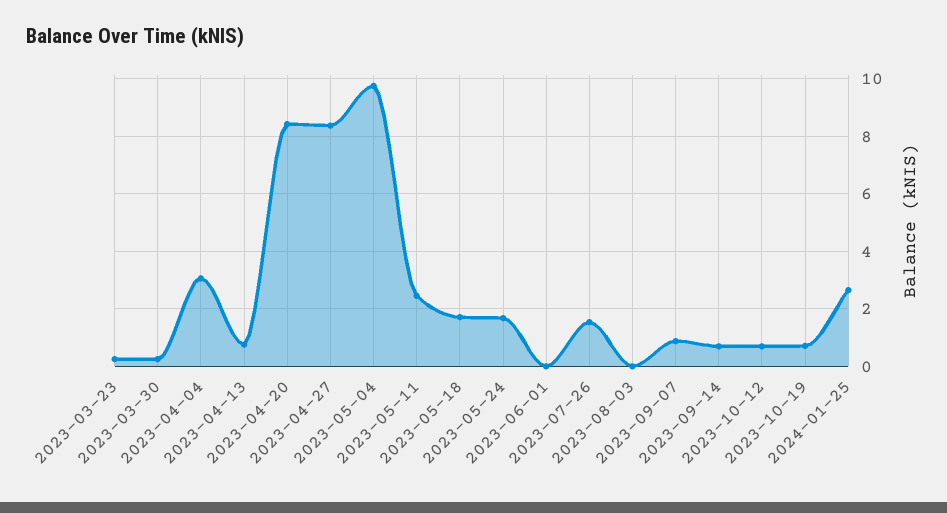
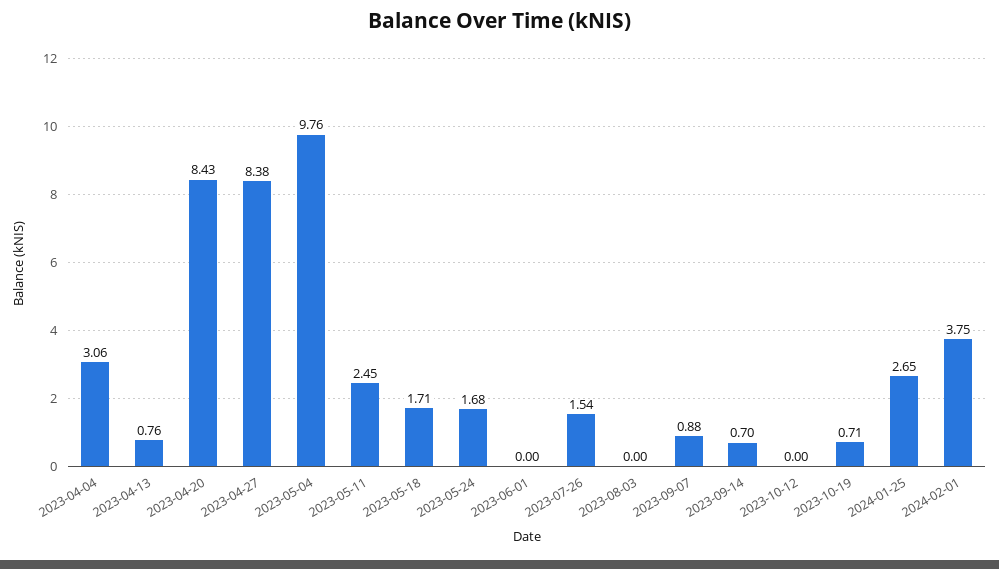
2023-03-23: 0.25 -> none
2023-03-30: 0.25 -> none
2023-10-12: 0.75 -> 0
2024-02-01: none -> 3.75

